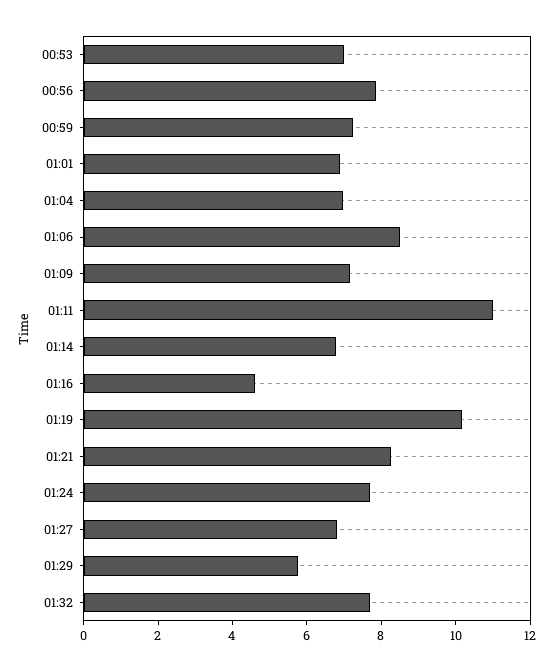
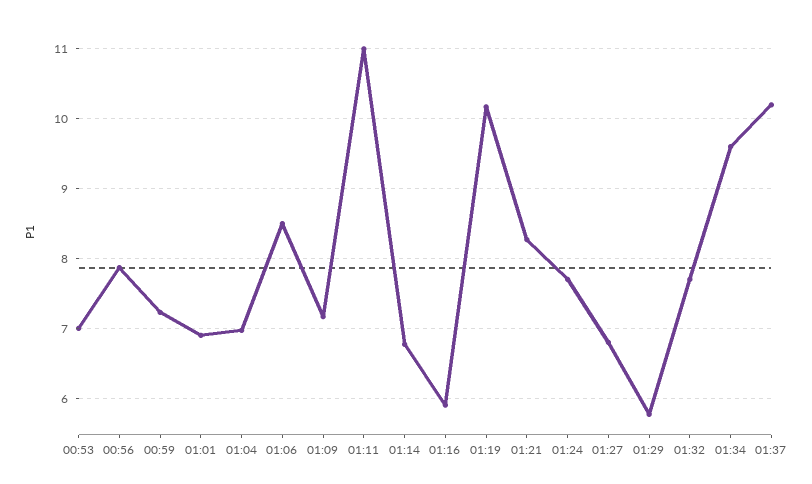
01:16: 4.5 -> 5.9
01:34: none -> 9.6
01:37: none -> 10.2

